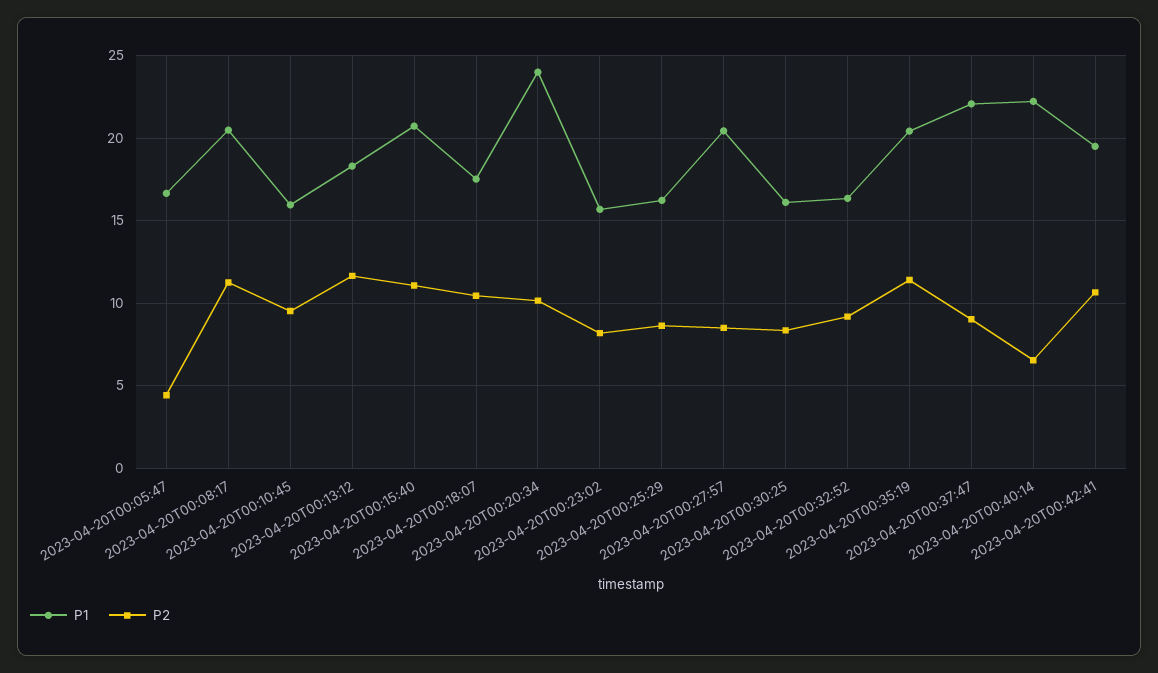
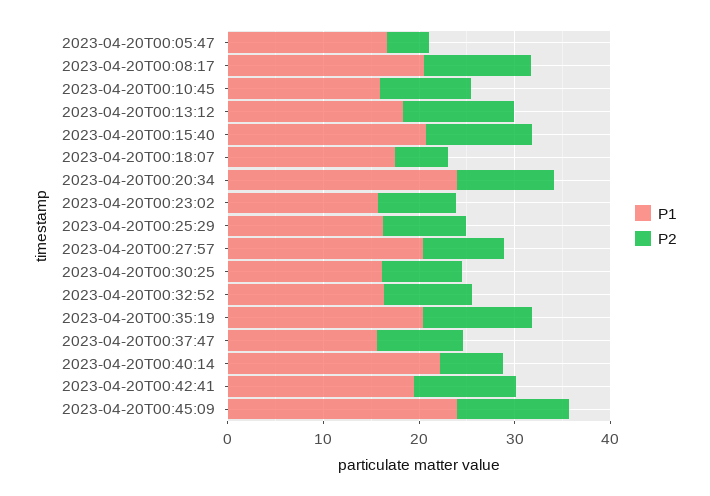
P2, 2023-04-20T00:18:07: 10.5 -> 6
P1, 2023-04-20T00:37:47: 22 -> 16
P1, 2023-04-20T00:45:09: none -> 24
P2, 2023-04-20T00:45:09: none -> 12

